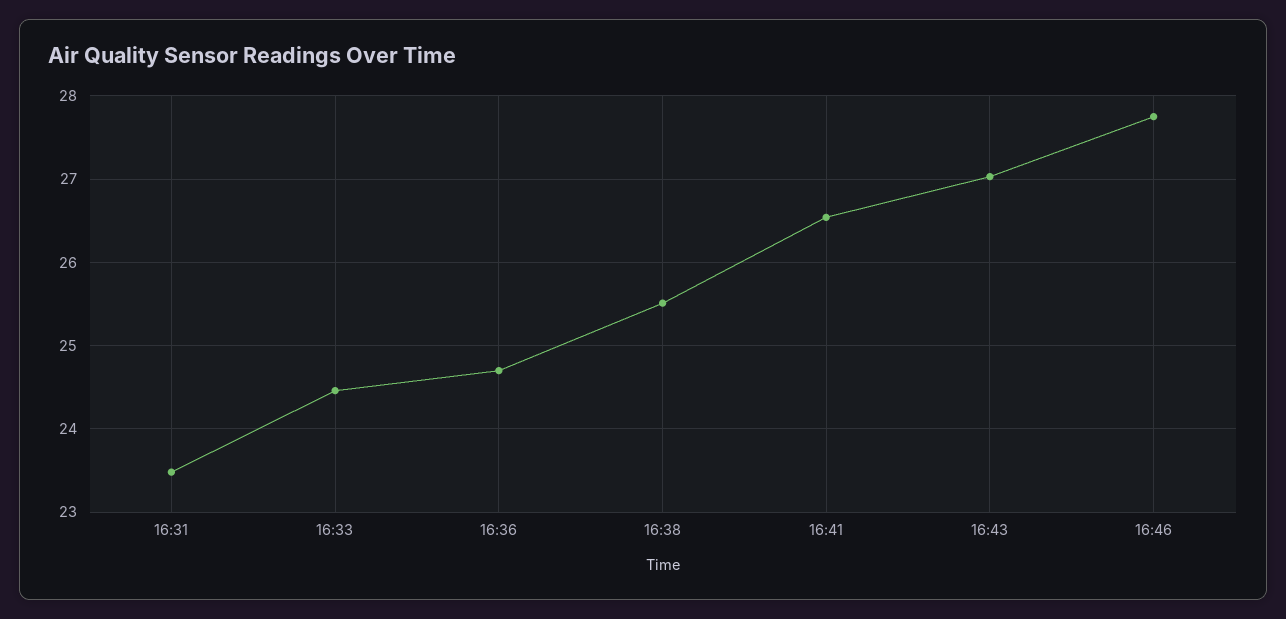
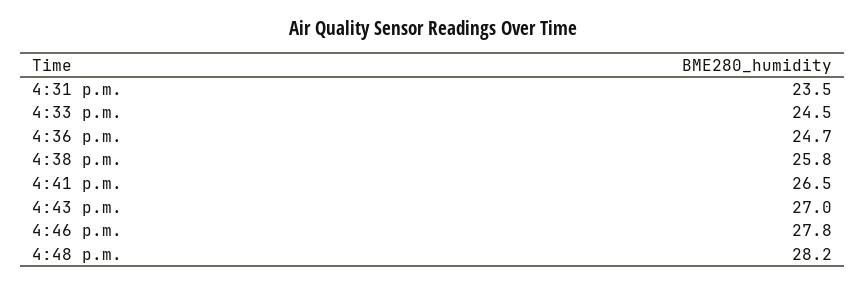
16:38: 25.5 -> 25.8
4:48 p.m.: none -> 28.2

